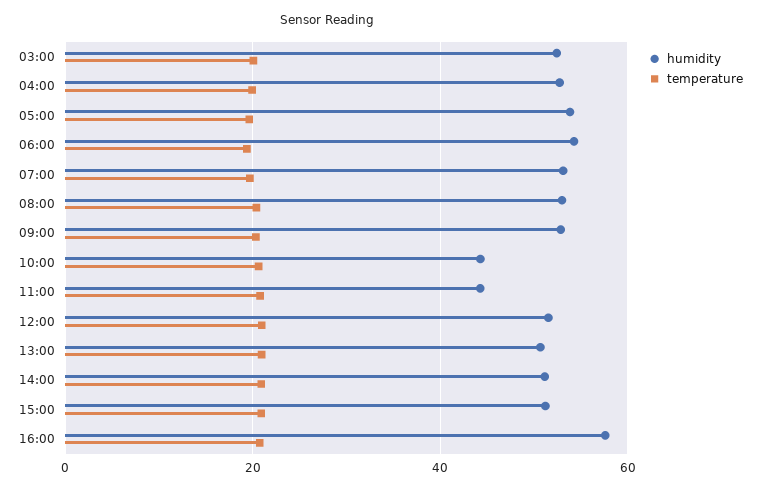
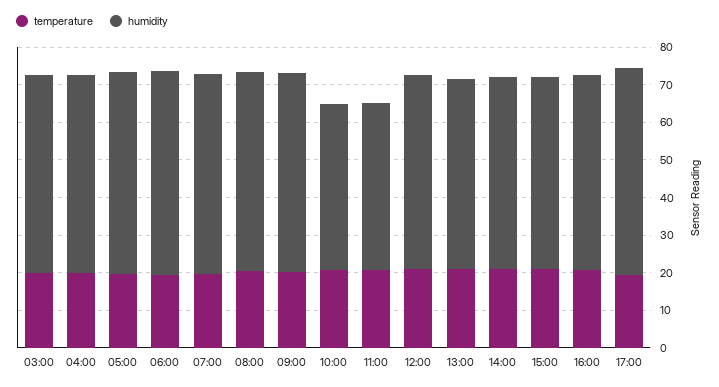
humidity, 16:00: 58 -> 52.5
temperature, 17:00: none -> 20
humidity, 17:00: none -> 55

